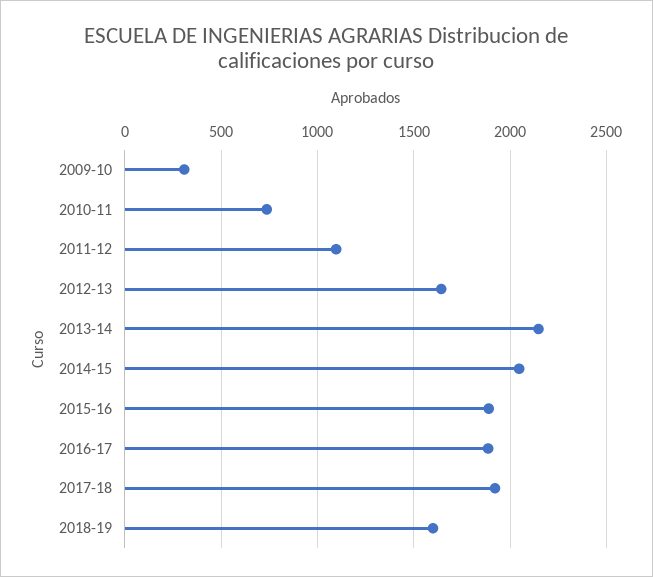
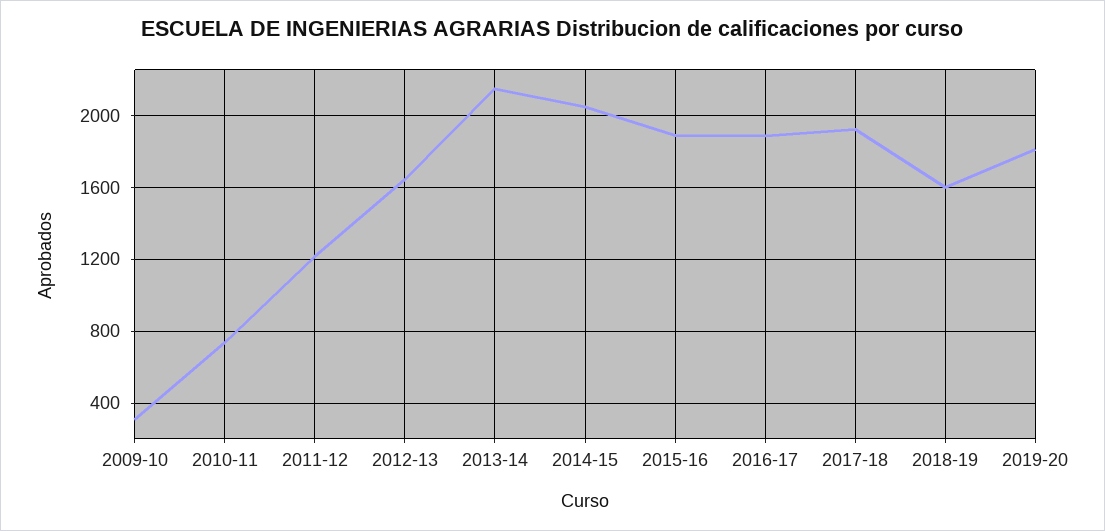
2011-12: 1100 -> 1200
2019-20: none -> 1800

